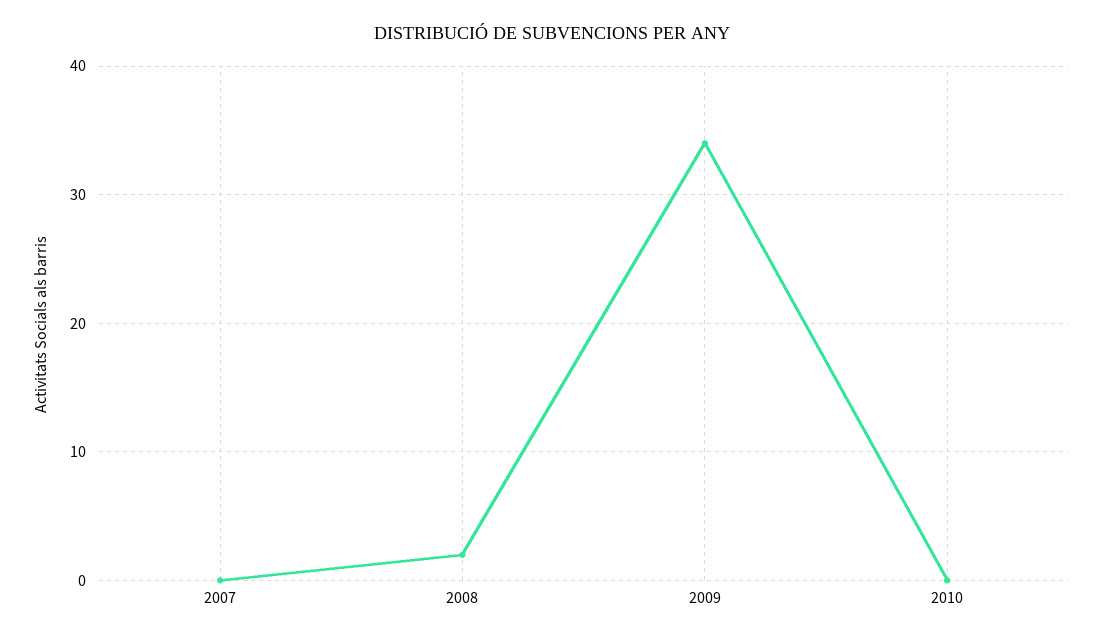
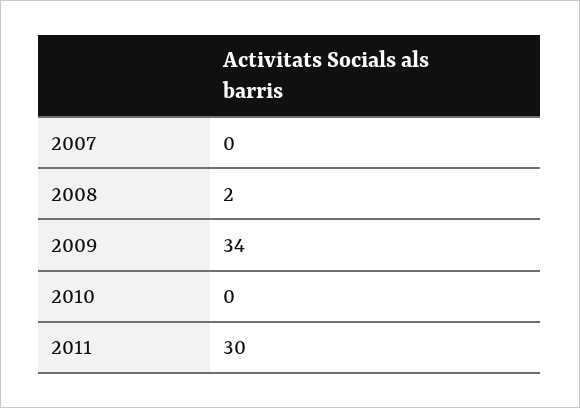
2011: none -> 30

